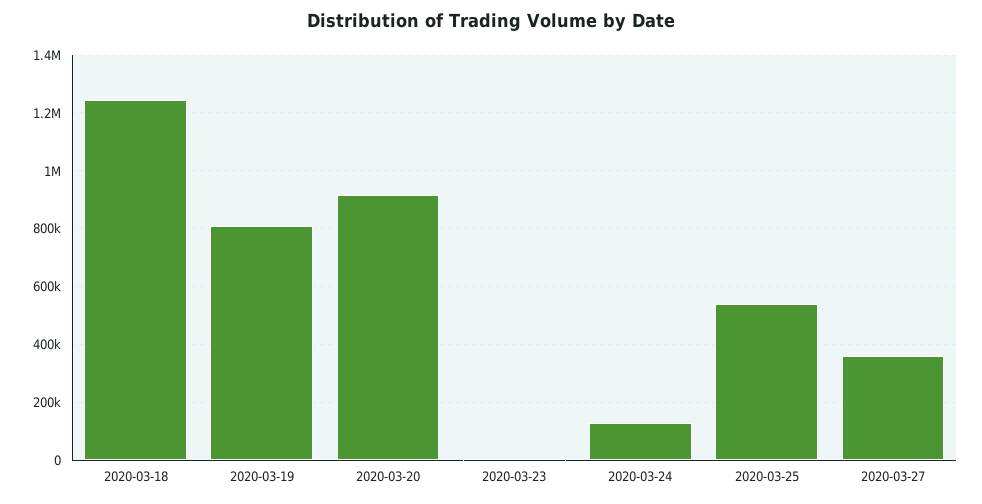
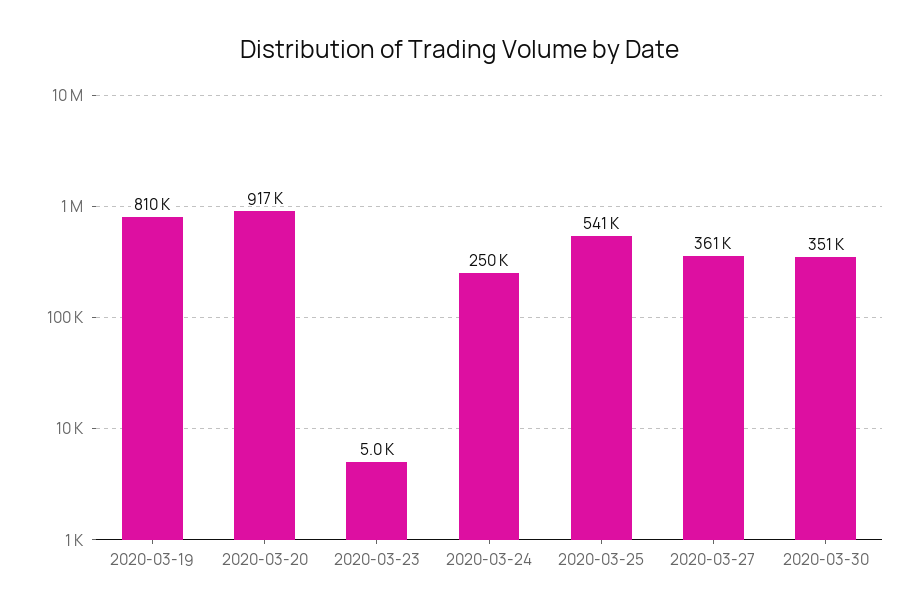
2020-03-18: 1250000 -> none
2020-03-24: 125000 -> 250000
2020-03-30: none -> 351000

